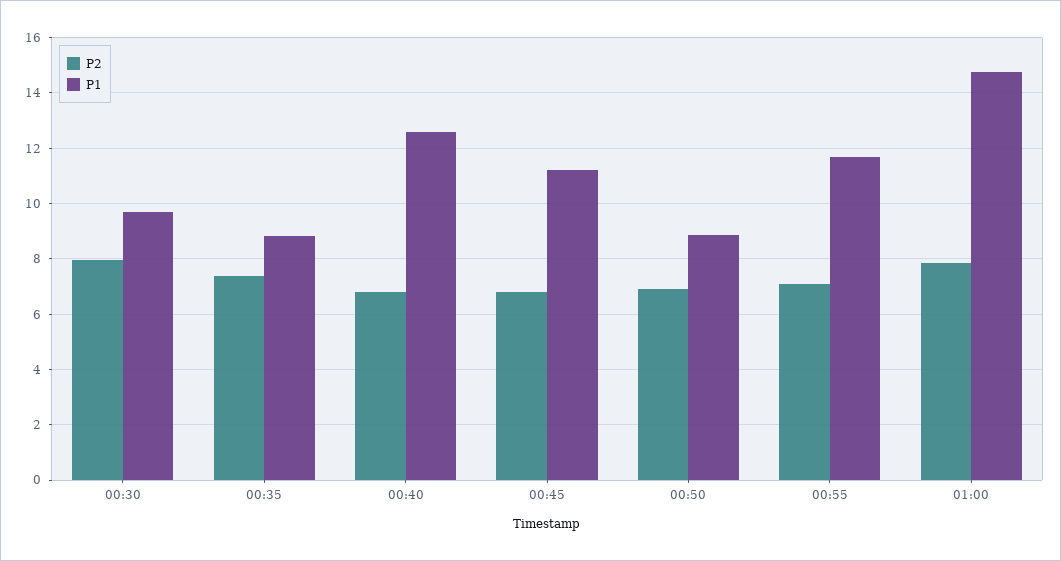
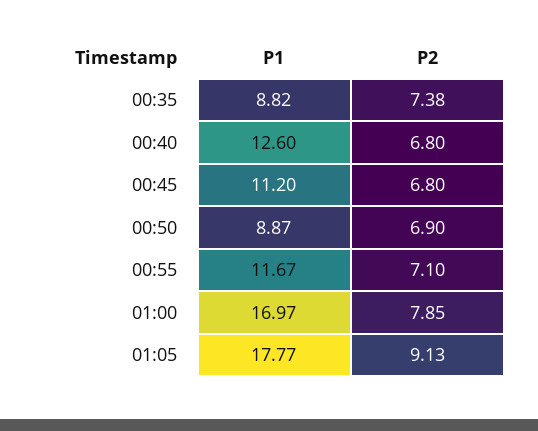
P2, 00:30: 8 -> none
P1, 00:30: 9.75 -> none
P1, 01:00: 14.75 -> 16.97
P1, 01:05: none -> 17.77
P2, 01:05: none -> 9.13

